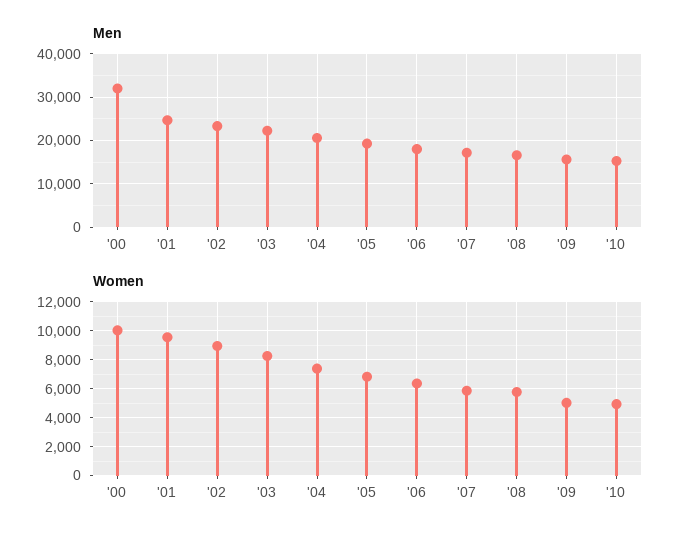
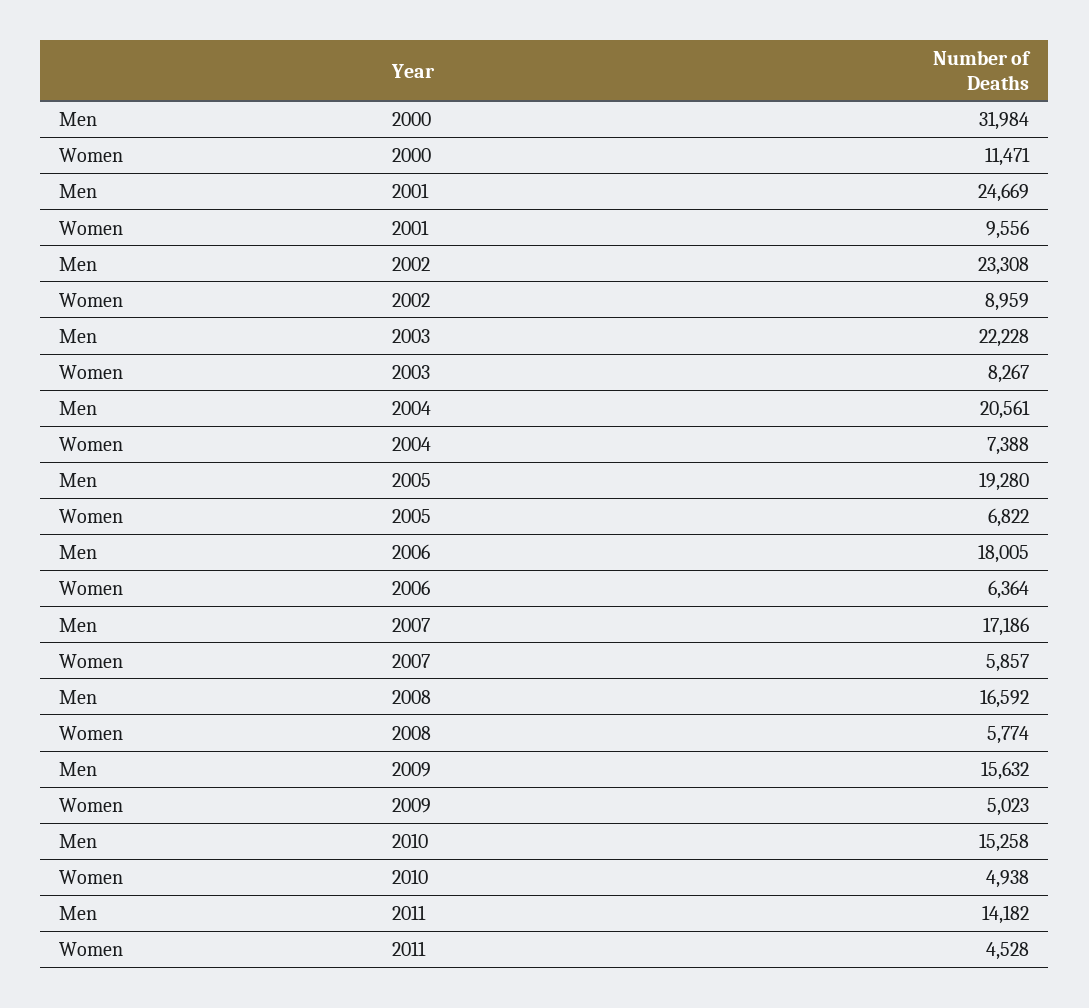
Women, '00: 10000 -> 11471
Men, 2011: none -> 14182
Women, 2011: none -> 4528

